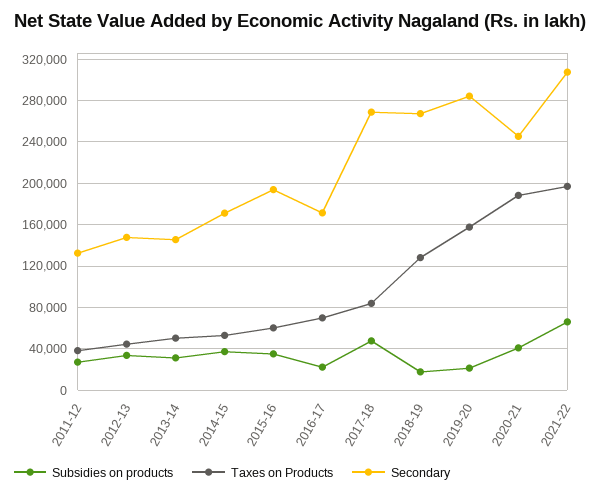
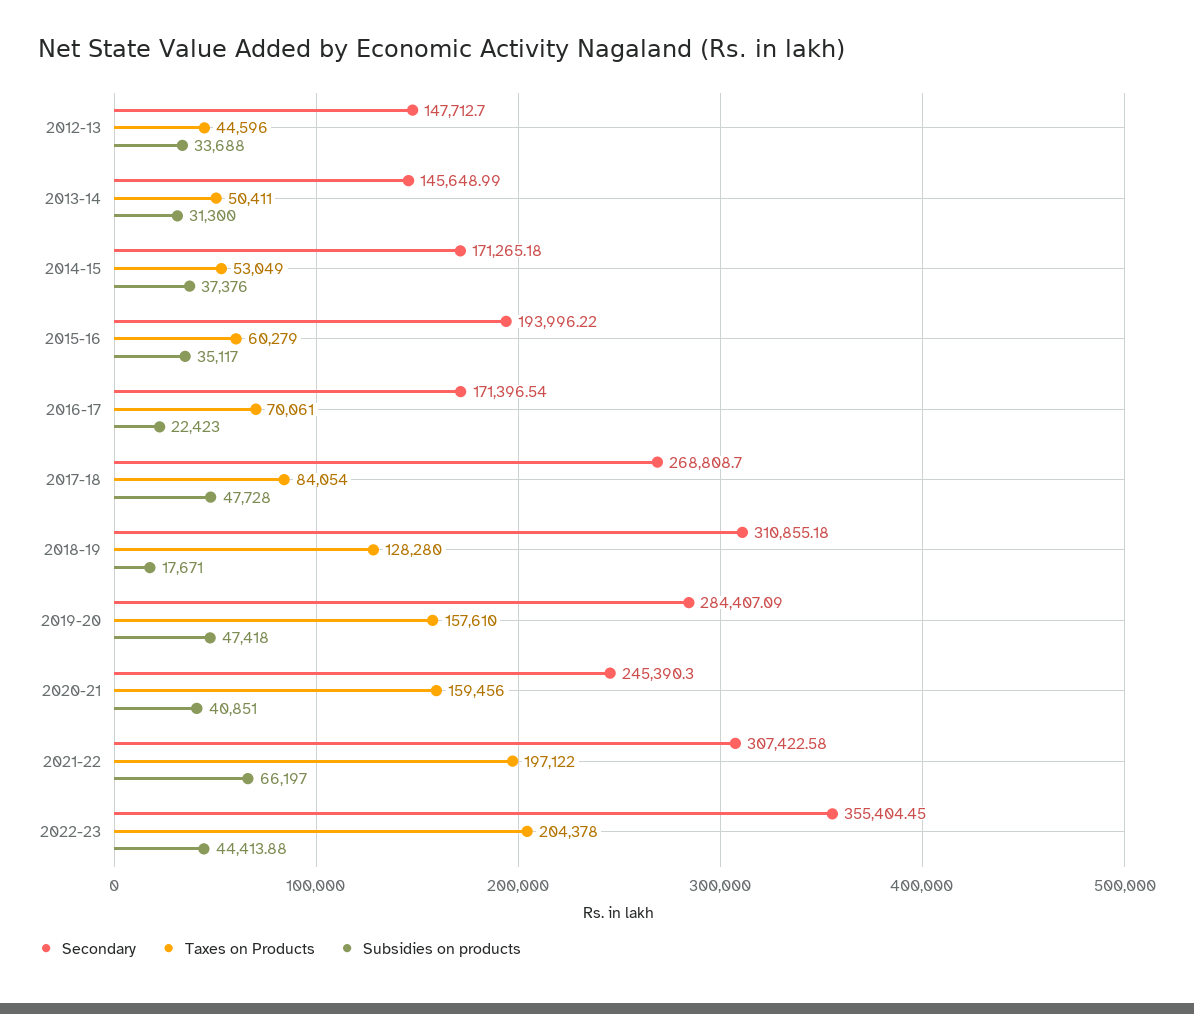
Subsidies on products, 2011-12: 30000 -> none
Taxes on Products, 2011-12: 40000 -> none
Secondary, 2011-12: 130000 -> none
Secondary, 2018-19: 270000 -> 310855.18
Subsidies on products, 2019-20: 20000 -> 47418
Taxes on Products, 2020-21: 190000 -> 159456
Secondary, 2022-23: none -> 355404.45
Taxes on Products, 2022-23: none -> 204378
Subsidies on products, 2022-23: none -> 44413.88

